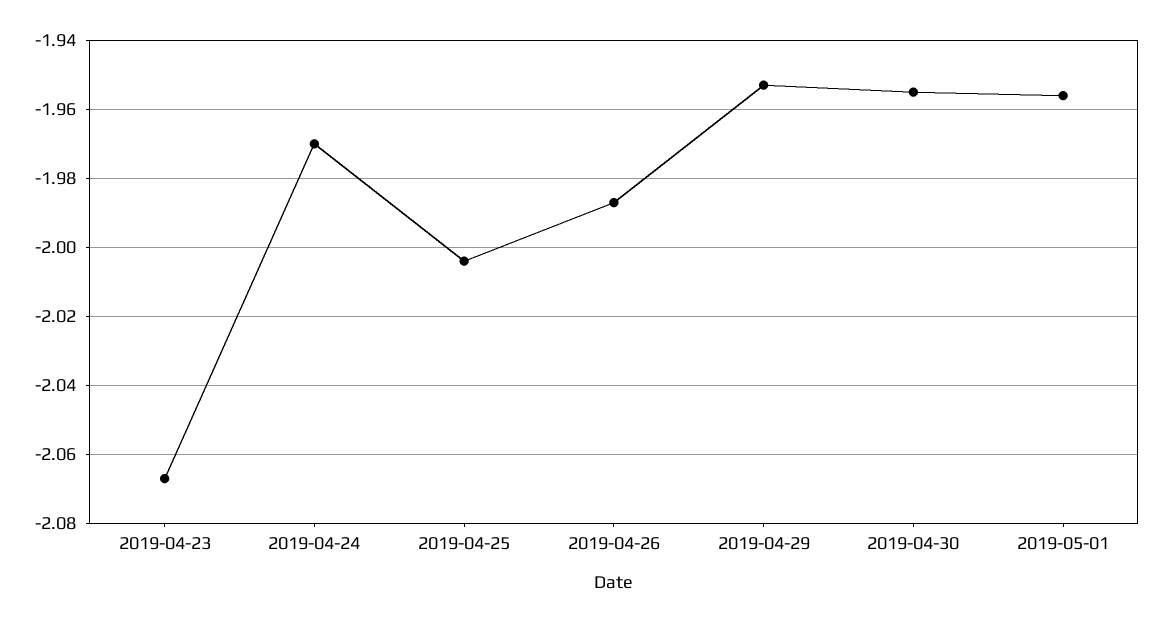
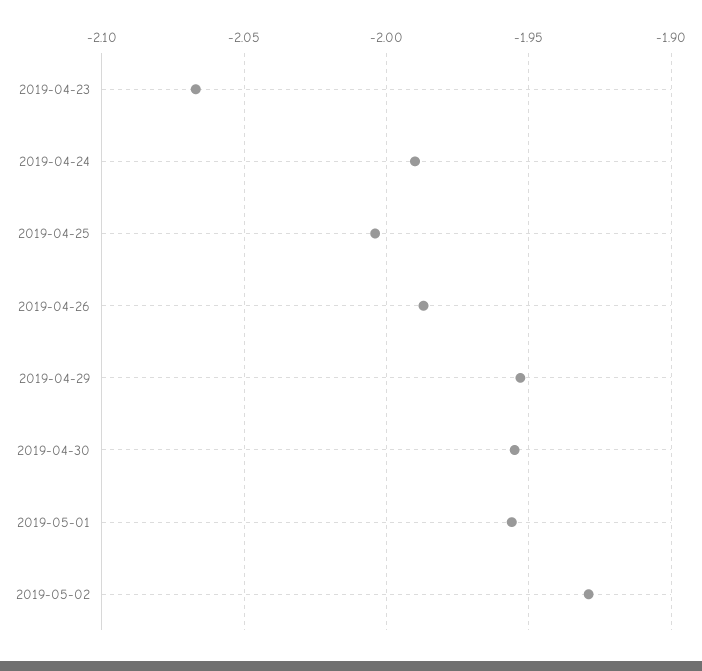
2019-04-24: -1.97 -> -1.99
2019-05-02: none -> -1.93

